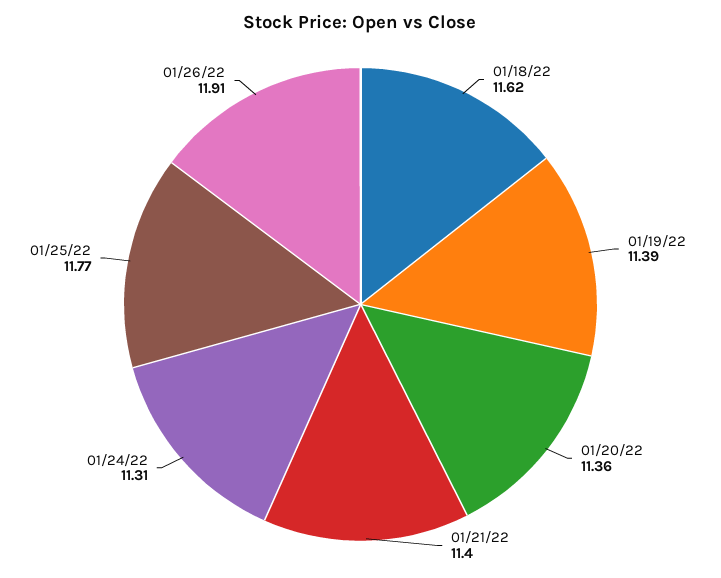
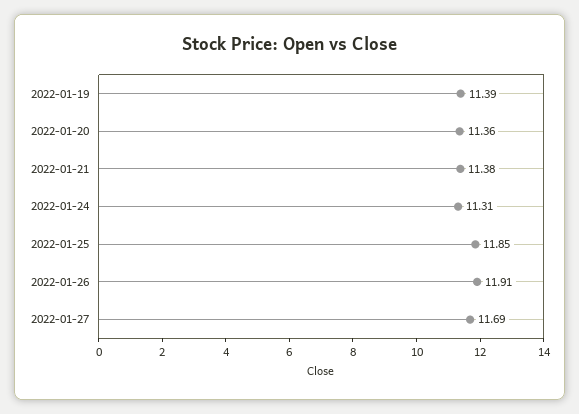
01/18/22: 11.62 -> none
01/21/22: 11.4 -> 11.38
01/25/22: 11.77 -> 11.85
2022-01-27: none -> 11.69

